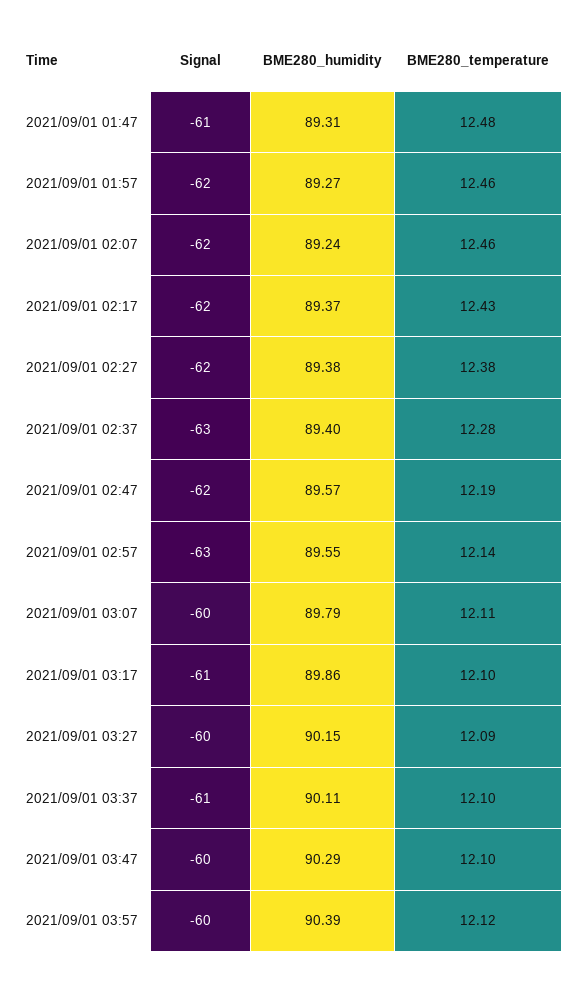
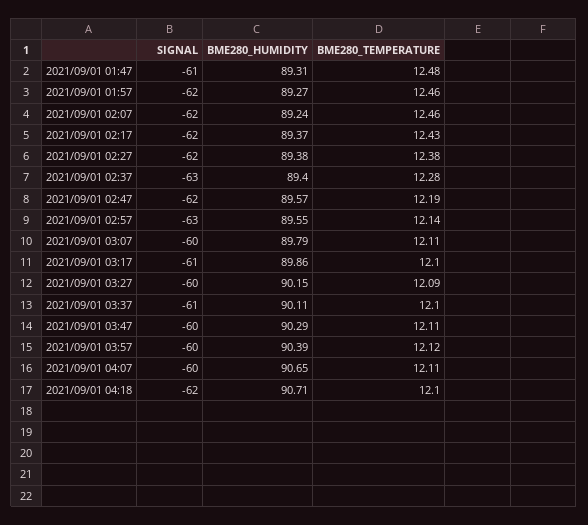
BME280_temperature, 2021/09/01 03:47: 12.1 -> 12.11
Signal, 2021/09/01 04:07: none -> -60
BME280_humidity, 2021/09/01 04:07: none -> 90.65
BME280_temperature, 2021/09/01 04:07: none -> 12.11
Signal, 2021/09/01 04:18: none -> -62
BME280_humidity, 2021/09/01 04:18: none -> 90.71
BME280_temperature, 2021/09/01 04:18: none -> 12.1

